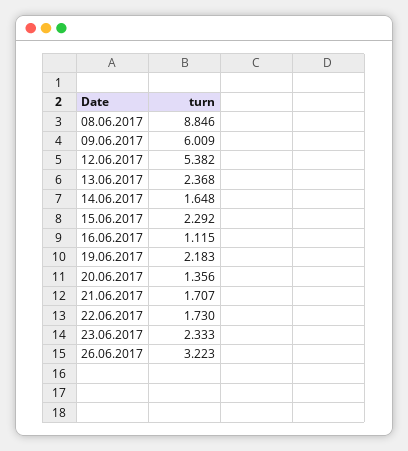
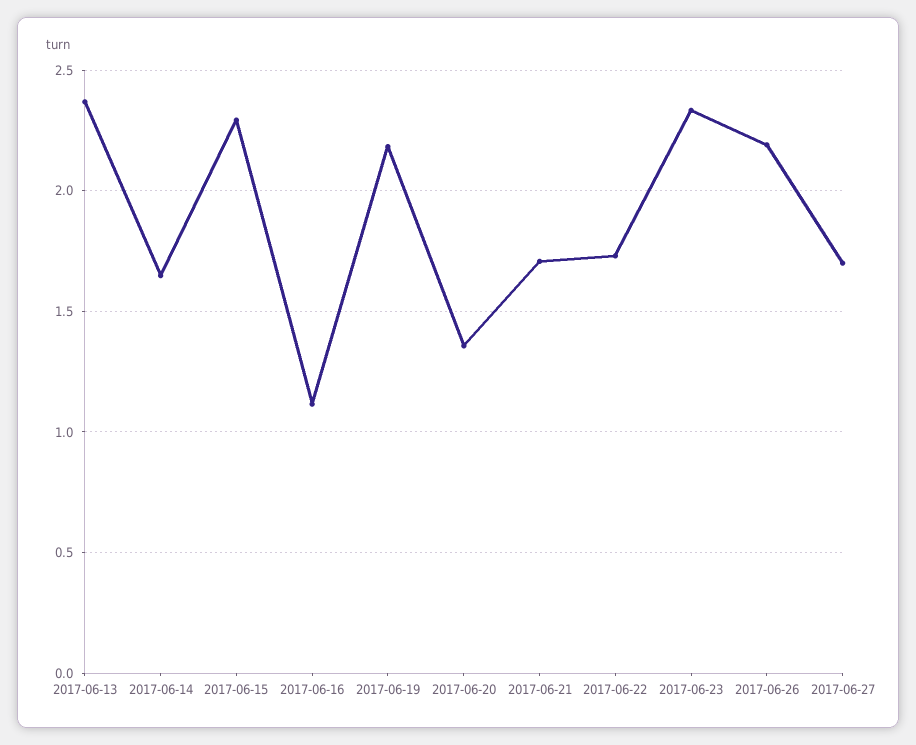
08.06.2017: 8.846 -> none
09.06.2017: 6.009 -> none
12.06.2017: 5.382 -> none
26.06.2017: 3.223 -> 2.2
2017-06-27: none -> 1.7

